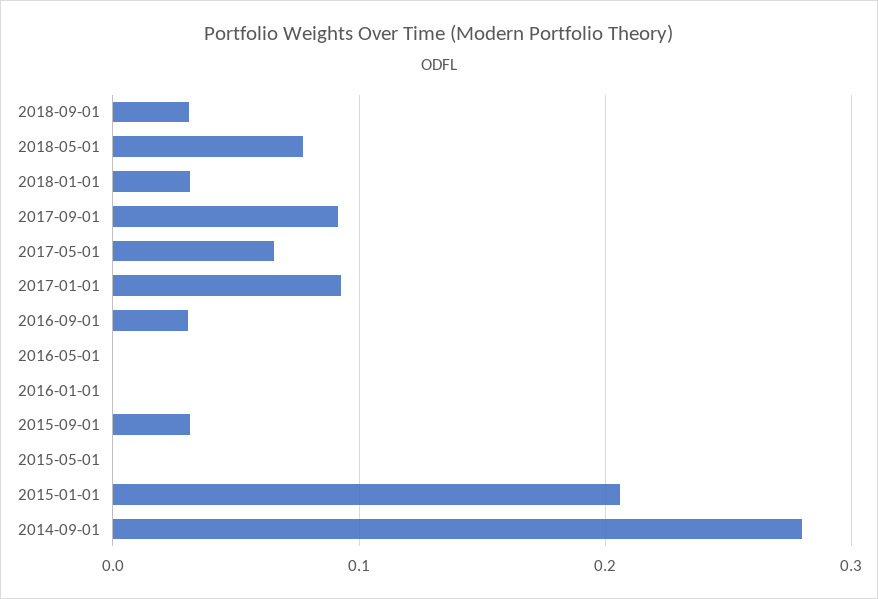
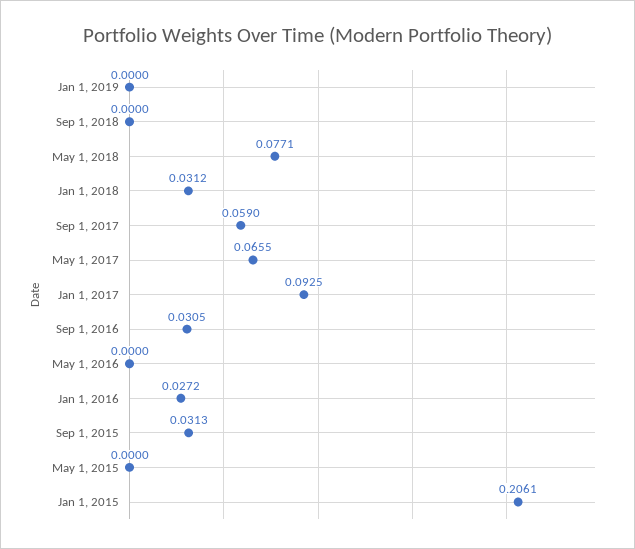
2018-09-01: 0.03 -> 0
2017-09-01: 0.09 -> 0.059
2016-01-01: 0 -> 0.0272
2014-09-01: 0.28 -> none
Jan 1, 2019: none -> 0

